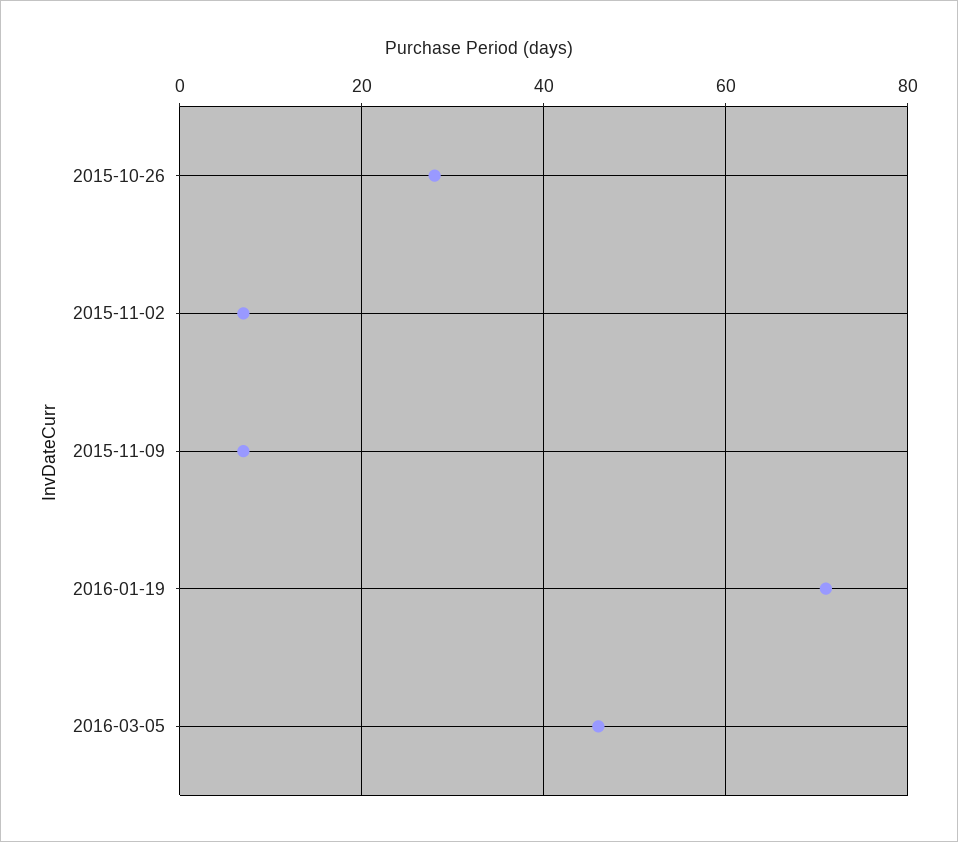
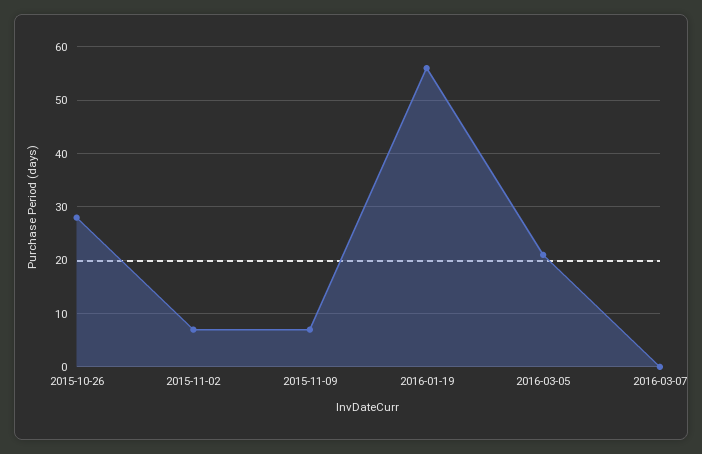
2016-01-19: 70 -> 55
2016-03-05: 45 -> 20
2016-03-07: none -> 0

